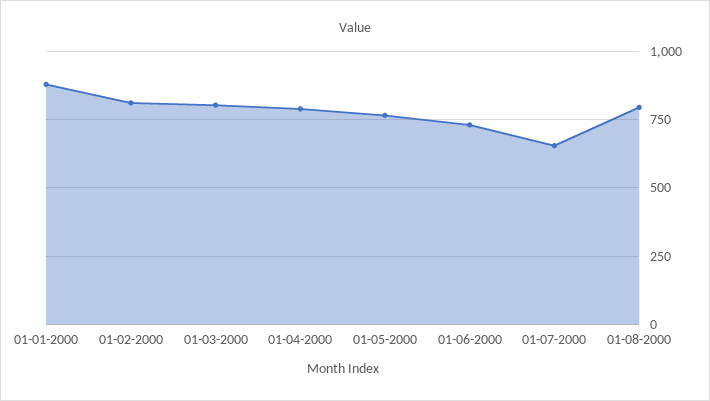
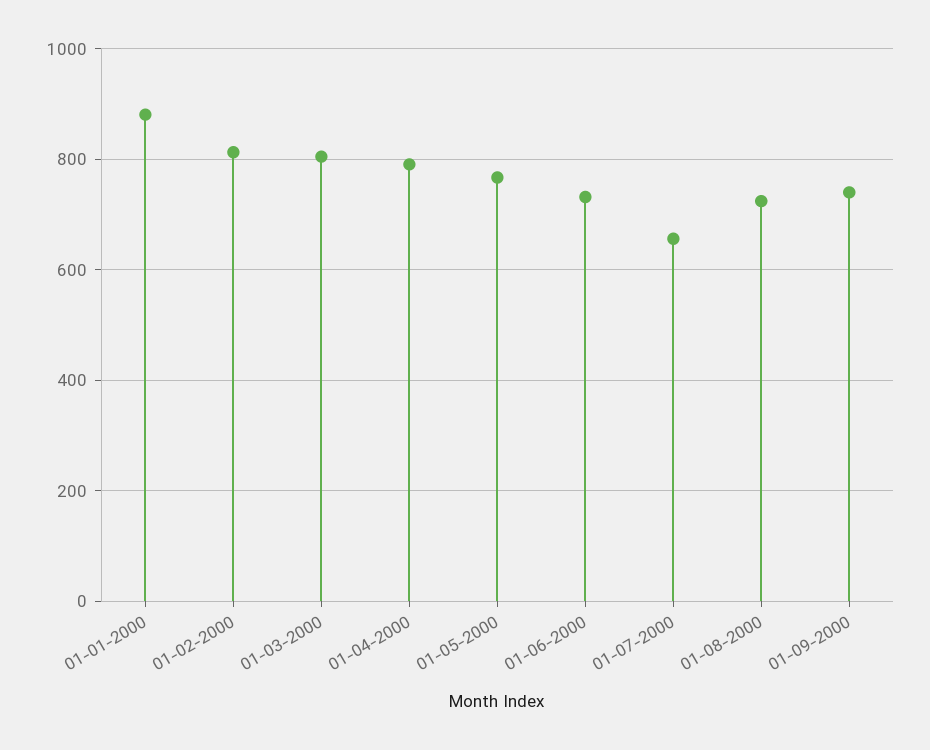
01-08-2000: 800 -> 720
01-09-2000: none -> 740

